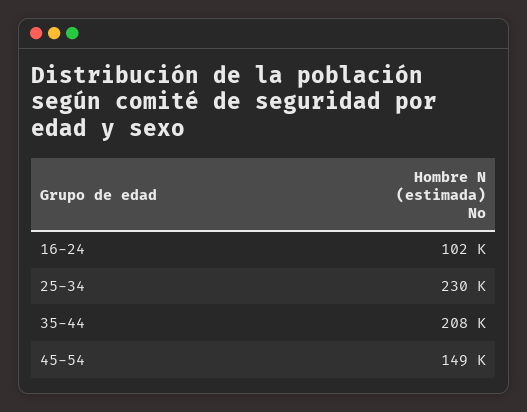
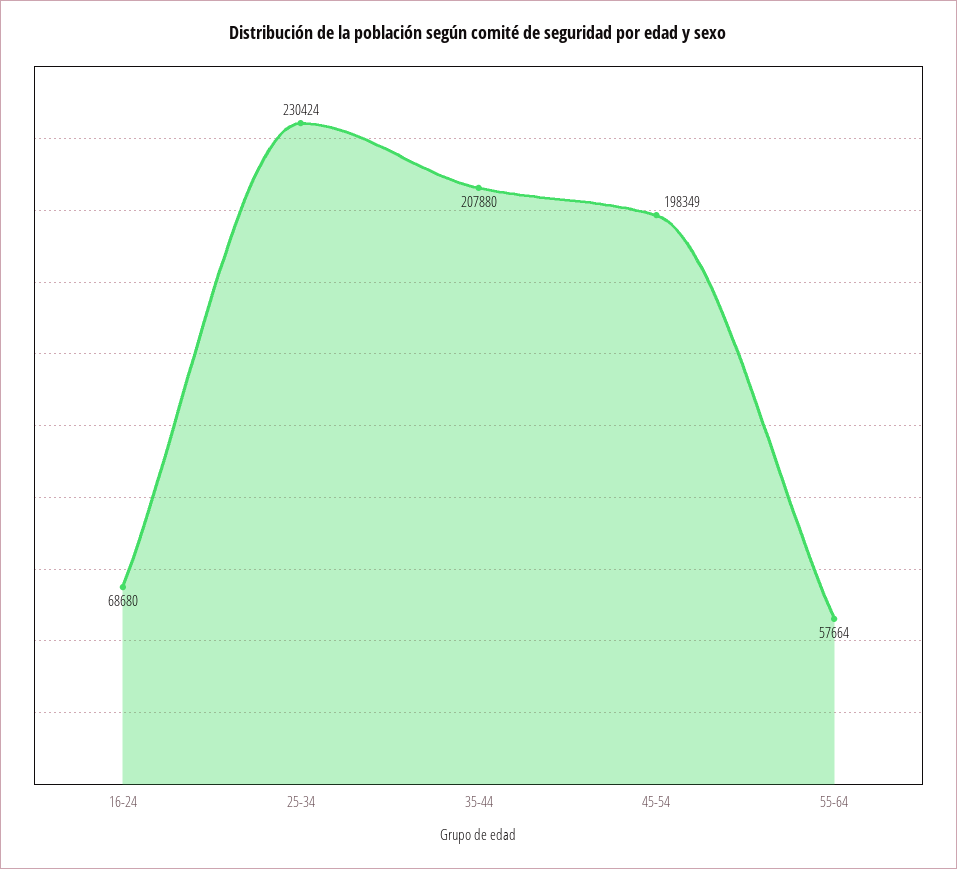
16-24: 102000 -> 68680
45-54: 149000 -> 198349
55-64: none -> 57664

